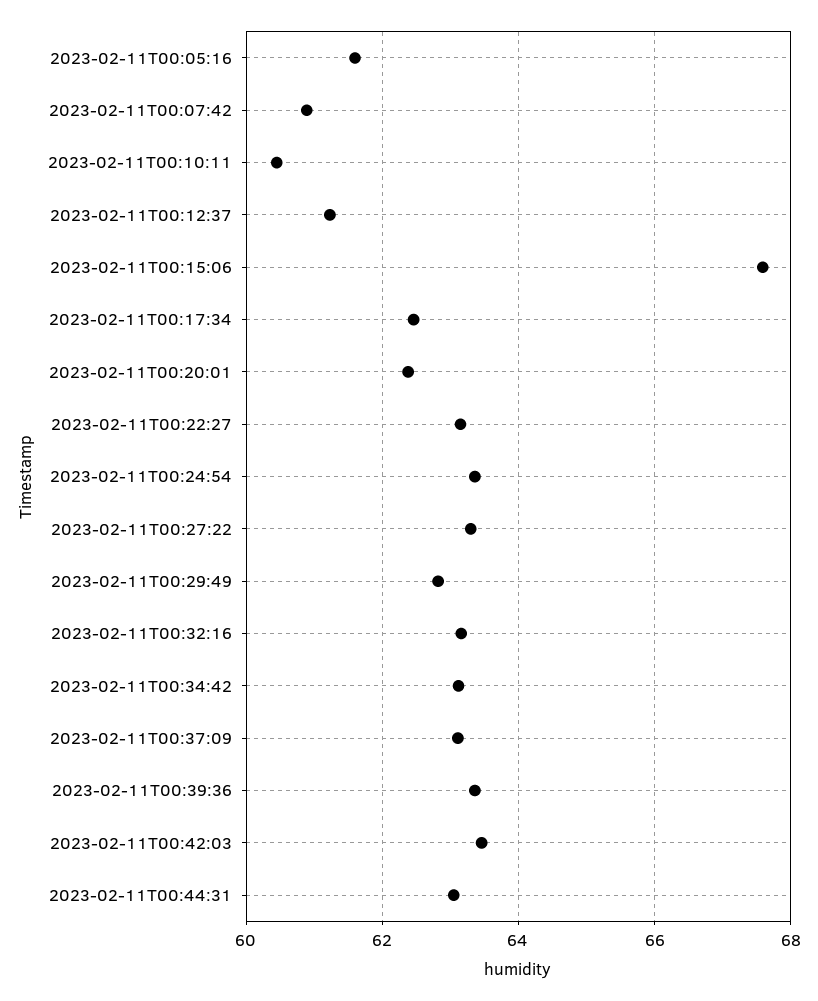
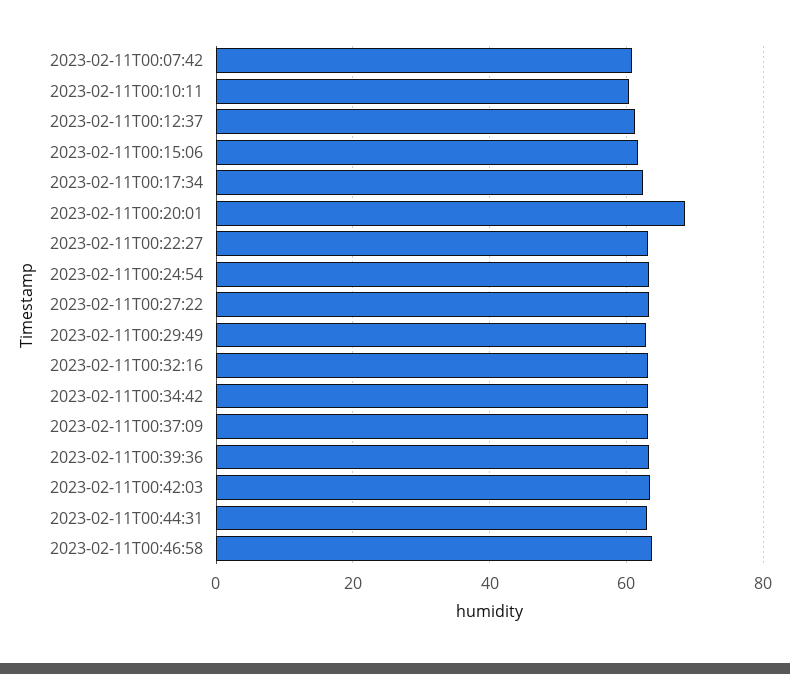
2023-02-11T00:05:16: 61.6 -> none
2023-02-11T00:15:06: 67.6 -> 62
2023-02-11T00:20:01: 62.4 -> 68
2023-02-11T00:46:58: none -> 64

